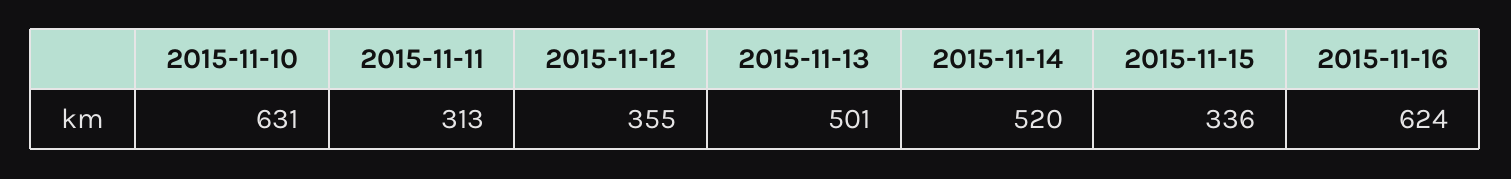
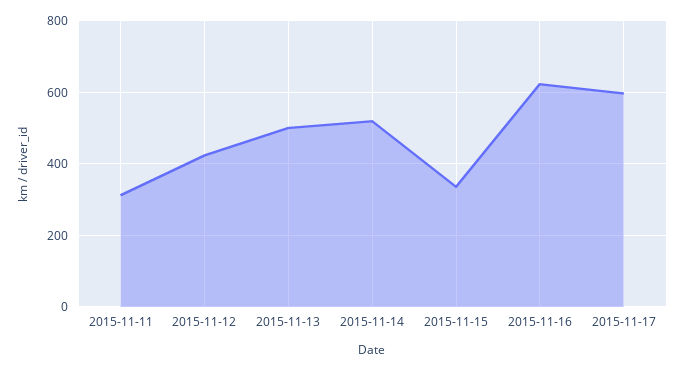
2015-11-10: 631 -> none
2015-11-12: 355 -> 420
2015-11-17: none -> 600

